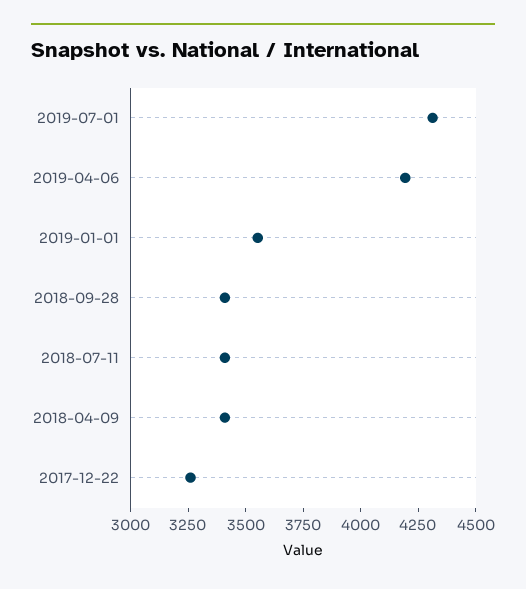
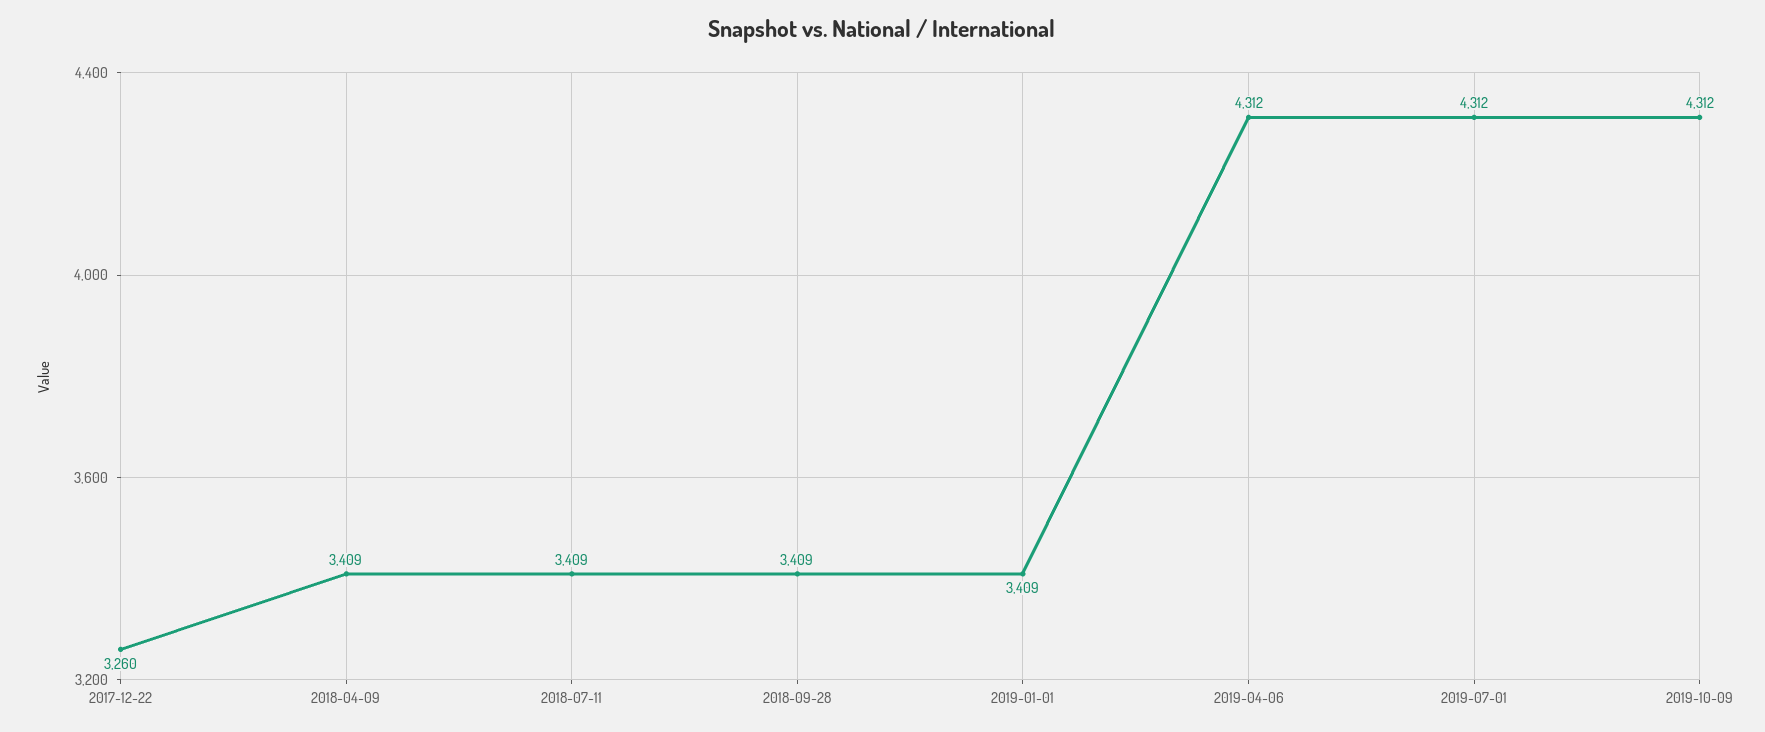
2019-04-06: 4200 -> 4312
2019-01-01: 3550 -> 3409
2019-10-09: none -> 4312

